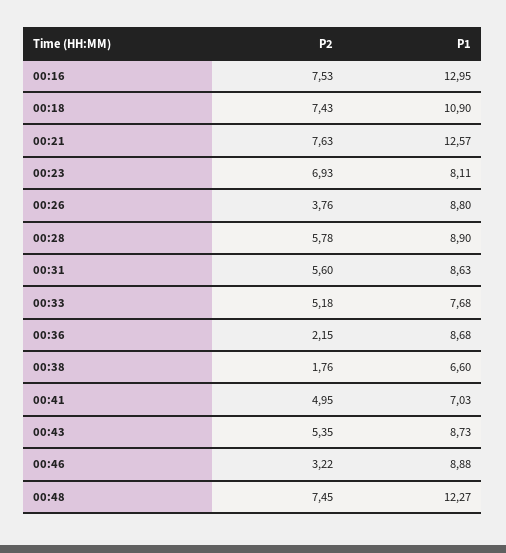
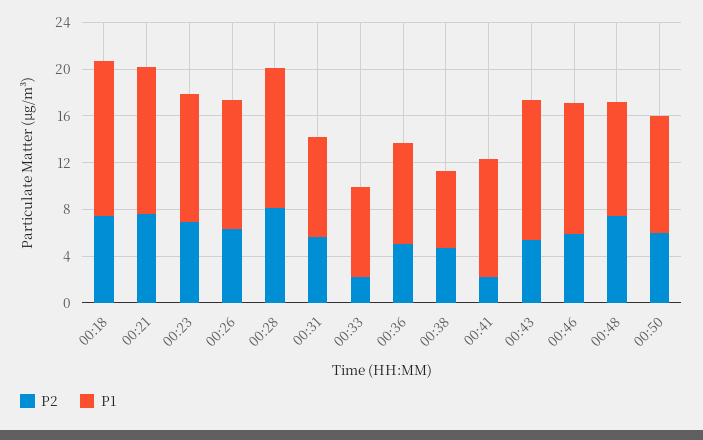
P2, 00:16: 7.53 -> none
P1, 00:16: 12.95 -> none
P1, 00:18: 10.9 -> 13
P1, 00:23: 8.11 -> 11
P2, 00:26: 3.76 -> 6
P1, 00:26: 8.8 -> 11
P2, 00:28: 5.78 -> 8
P1, 00:28: 8.9 -> 12
P2, 00:33: 5.18 -> 2
P2, 00:36: 2.15 -> 5
P2, 00:38: 1.76 -> 5
P2, 00:41: 4.95 -> 2
P1, 00:41: 7.03 -> 10
P1, 00:43: 8.73 -> 12
P2, 00:46: 3.22 -> 6
P1, 00:46: 8.88 -> 11
P1, 00:48: 12.27 -> 10
P2, 00:50: none -> 6
P1, 00:50: none -> 10

